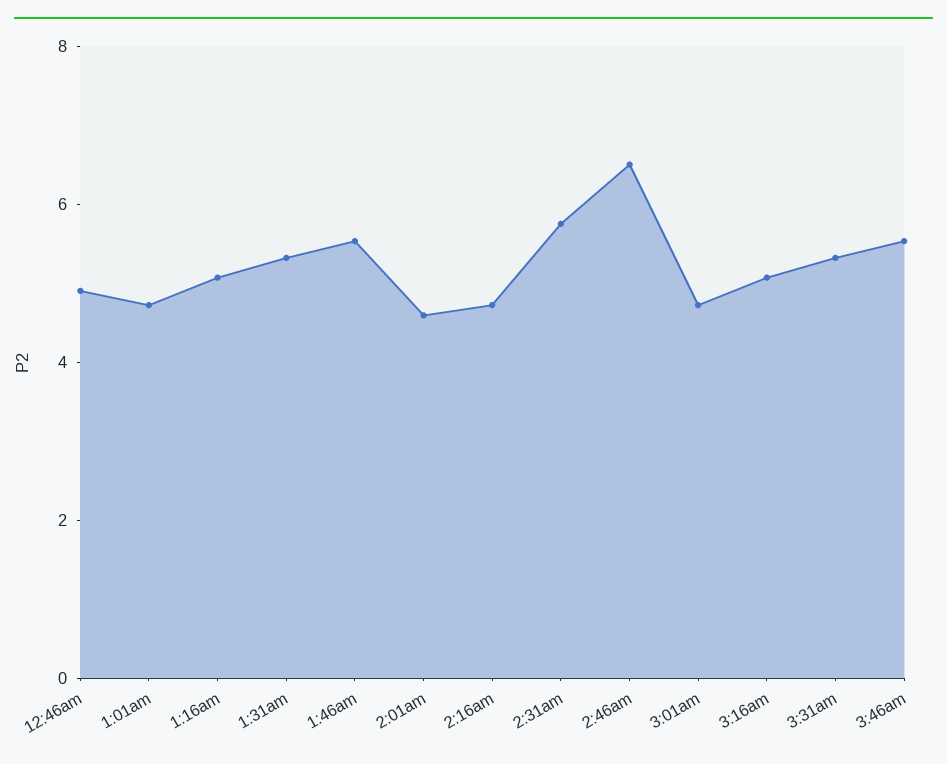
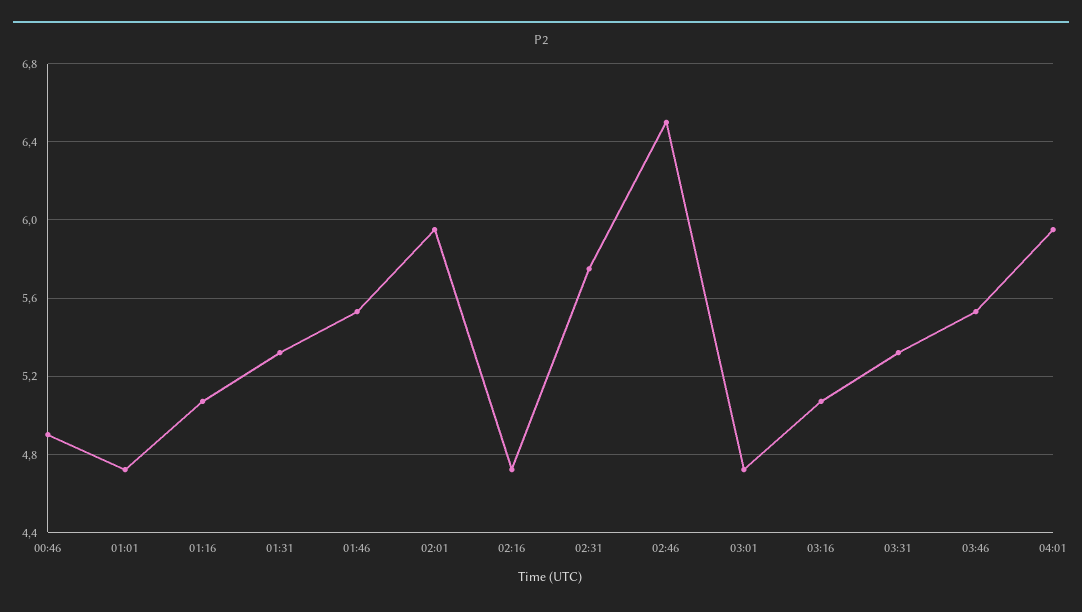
2:01am: 4.5 -> 5.95
04:01: none -> 5.95

